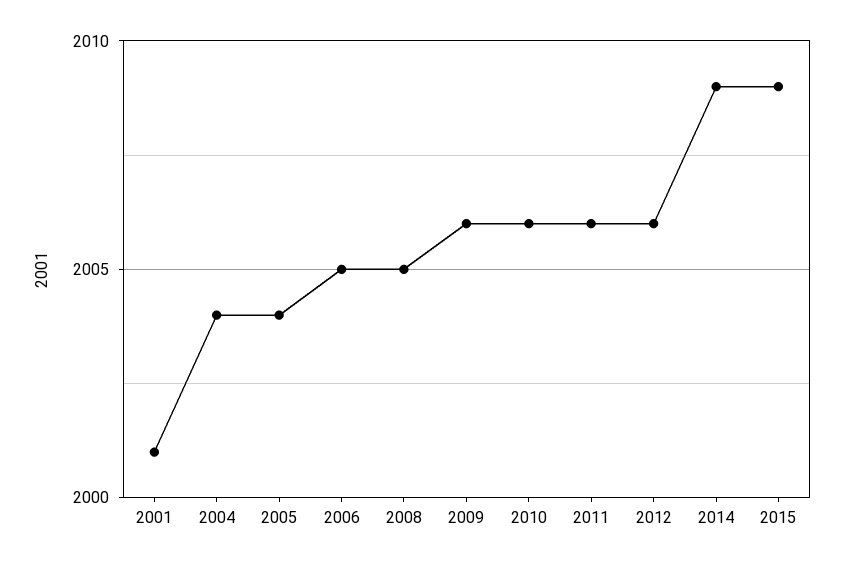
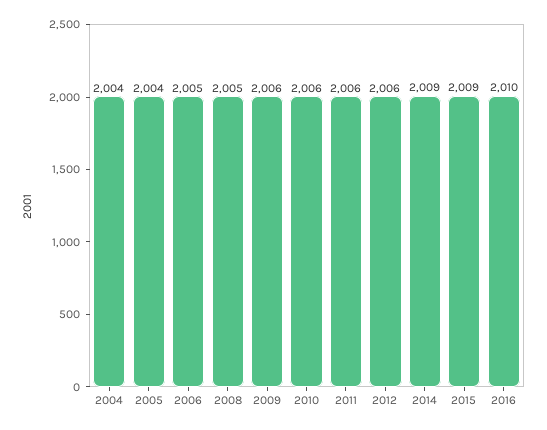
2001: 2001 -> none
2016: none -> 2010

